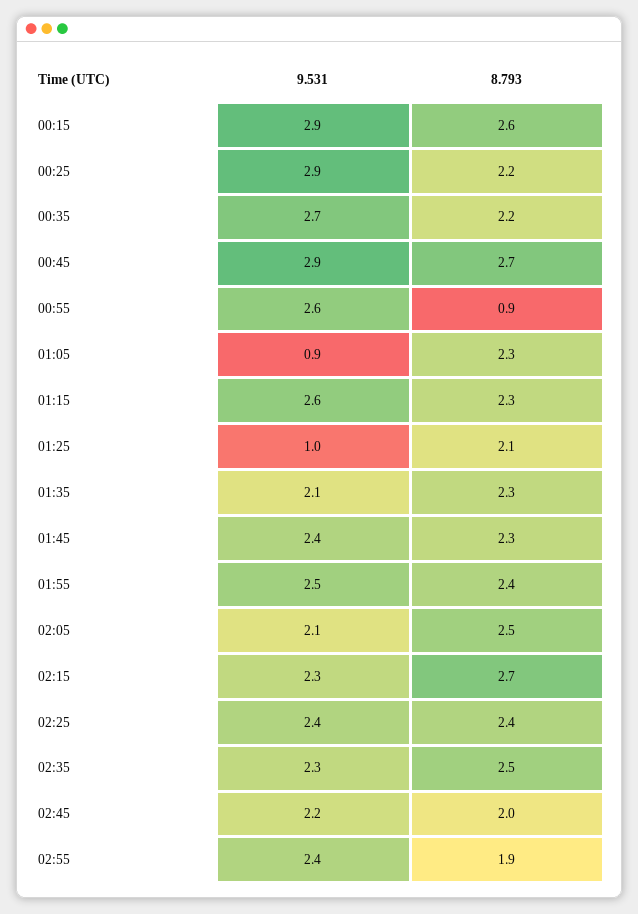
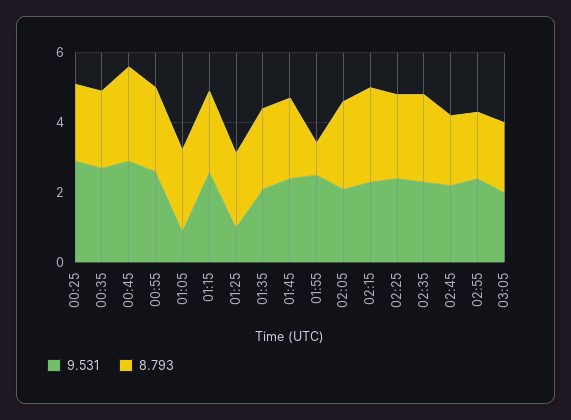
9.531, 00:15: 2.9 -> none
8.793, 00:15: 2.6 -> none
8.793, 00:55: 0.9 -> 2.5
8.793, 01:55: 2.4 -> 1
9.531, 03:05: none -> 2
8.793, 03:05: none -> 2

